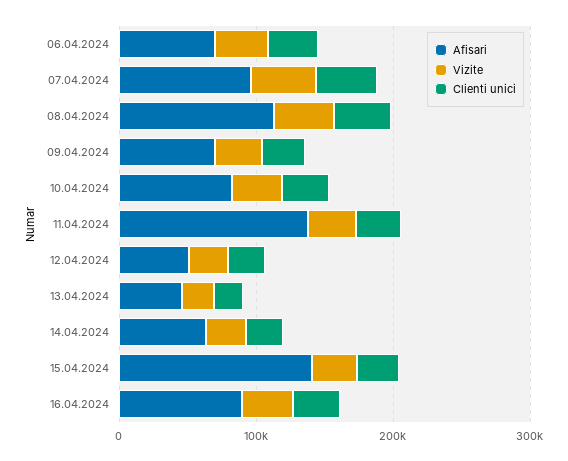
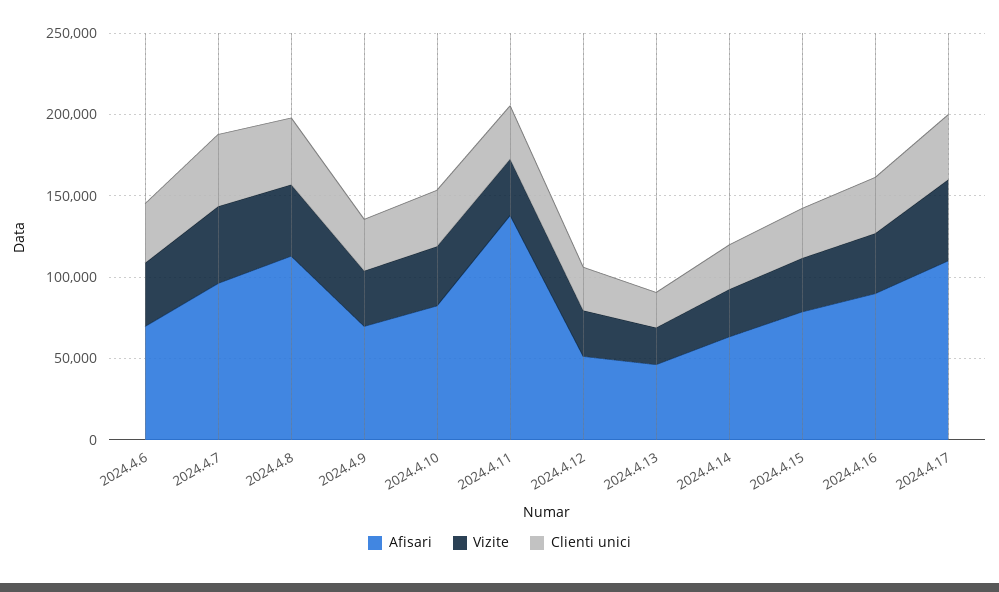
Afisari, 15.04.2024: 140000 -> 80000
Afisari, 2024.4.17: none -> 110000
Vizite, 2024.4.17: none -> 50000
Clienti unici, 2024.4.17: none -> 40000

